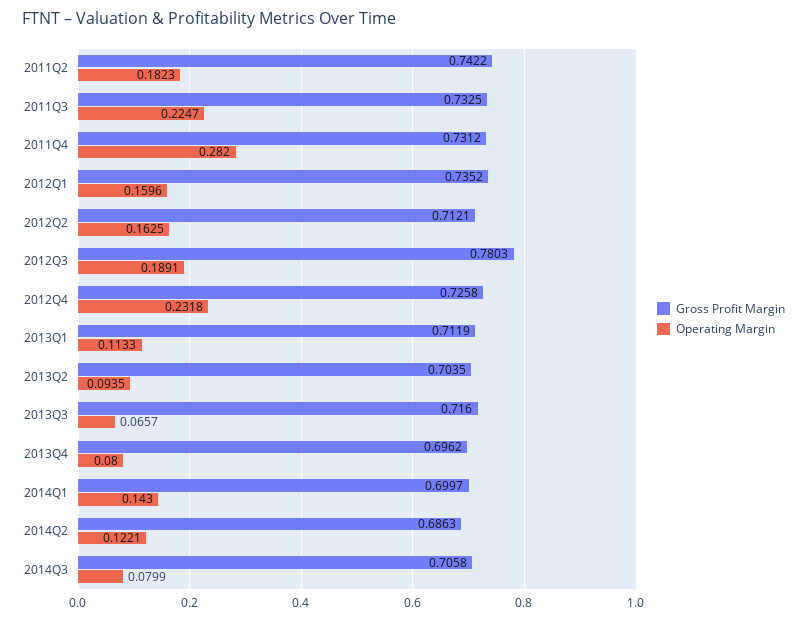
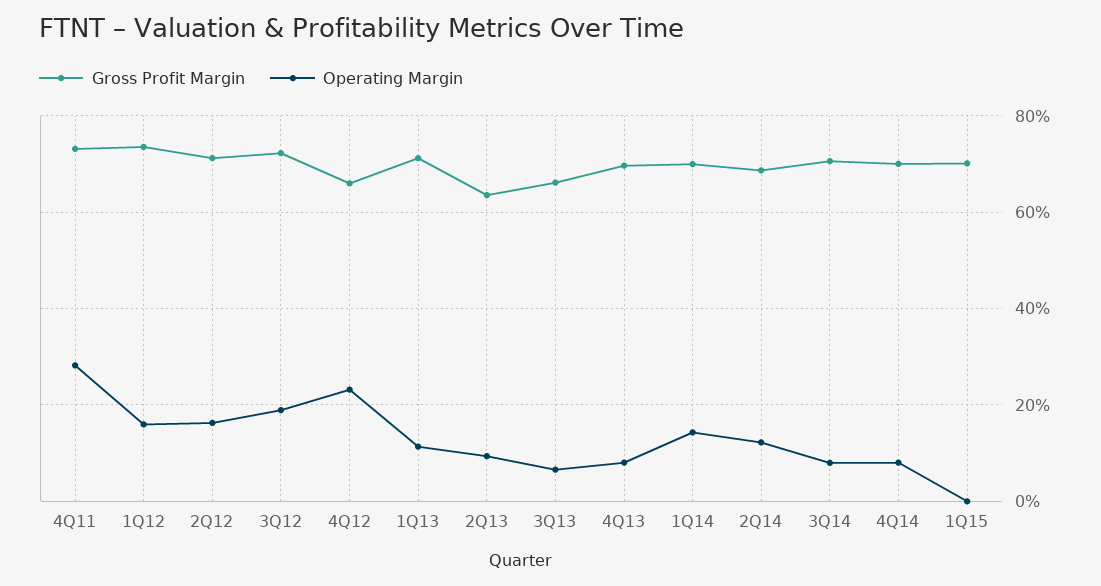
Gross Profit Margin, 2011Q2: 0.7422 -> none
Operating Margin, 2011Q2: 0.1823 -> none
Gross Profit Margin, 2011Q3: 0.7325 -> none
Operating Margin, 2011Q3: 0.2247 -> none
Gross Profit Margin, 2012Q3: 0.7803 -> 0.72
Gross Profit Margin, 2012Q4: 0.7258 -> 0.66
Gross Profit Margin, 2013Q2: 0.7035 -> 0.64
Gross Profit Margin, 2013Q3: 0.716 -> 0.66
Gross Profit Margin, 4Q14: none -> 0.7
Operating Margin, 4Q14: none -> 0.08
Gross Profit Margin, 1Q15: none -> 0.7
Operating Margin, 1Q15: none -> 0

